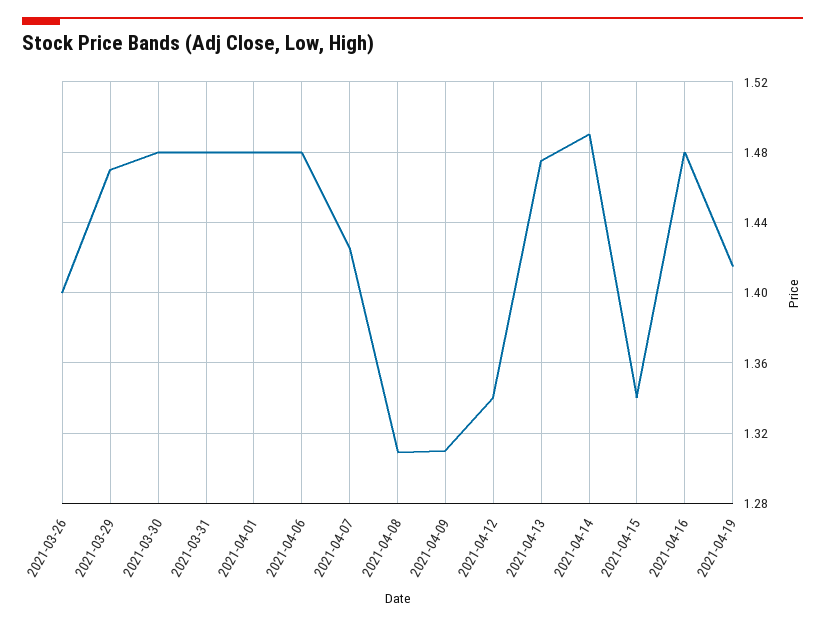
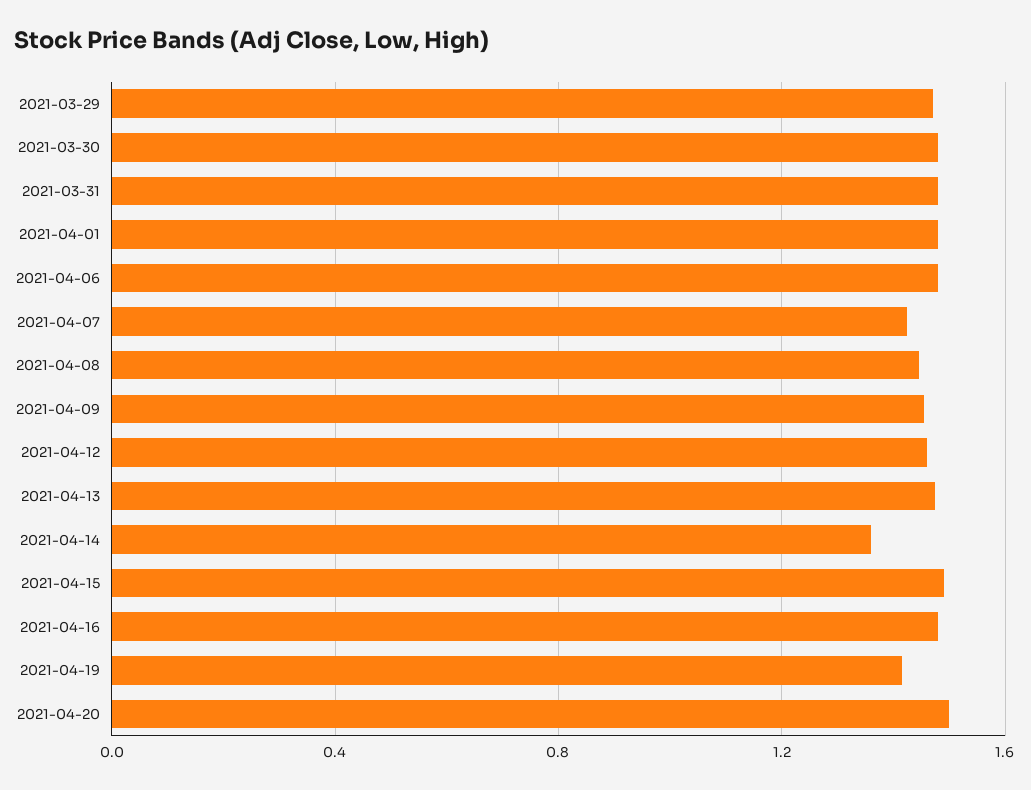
2021-03-26: 1.4 -> none
2021-04-08: 1.31 -> 1.45
2021-04-09: 1.31 -> 1.45
2021-04-12: 1.34 -> 1.45
2021-04-14: 1.49 -> 1.35
2021-04-15: 1.34 -> 1.5
2021-04-20: none -> 1.5

